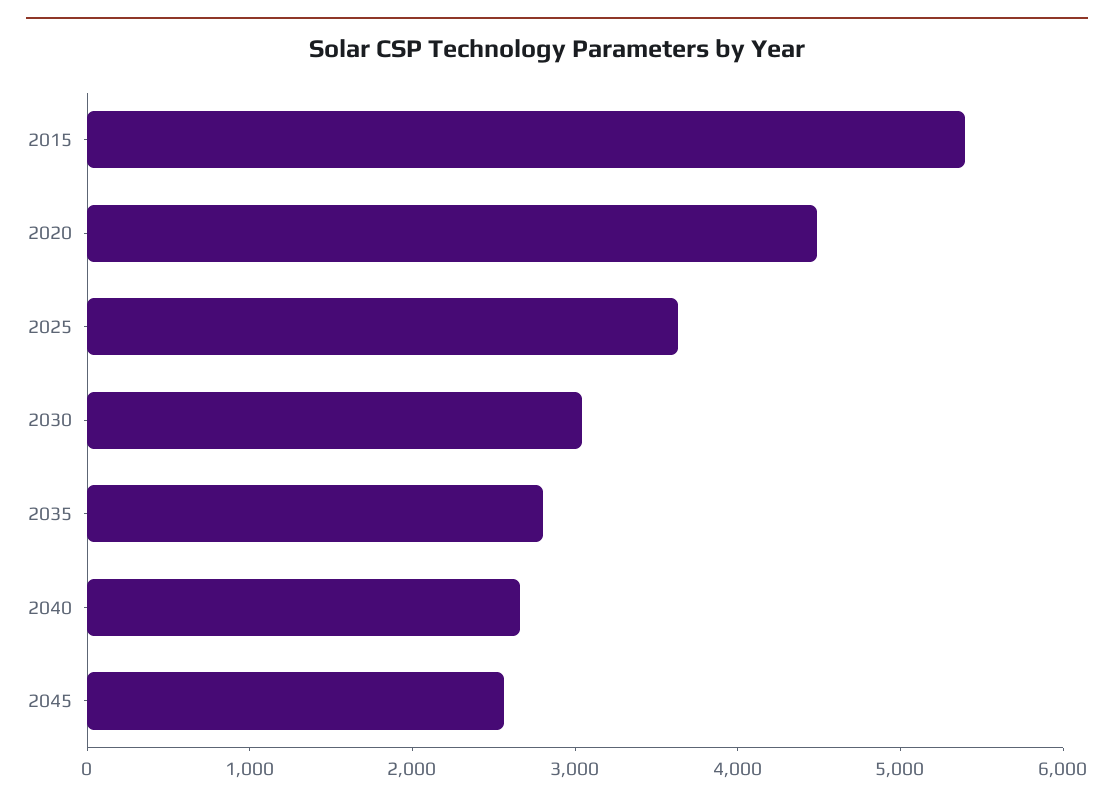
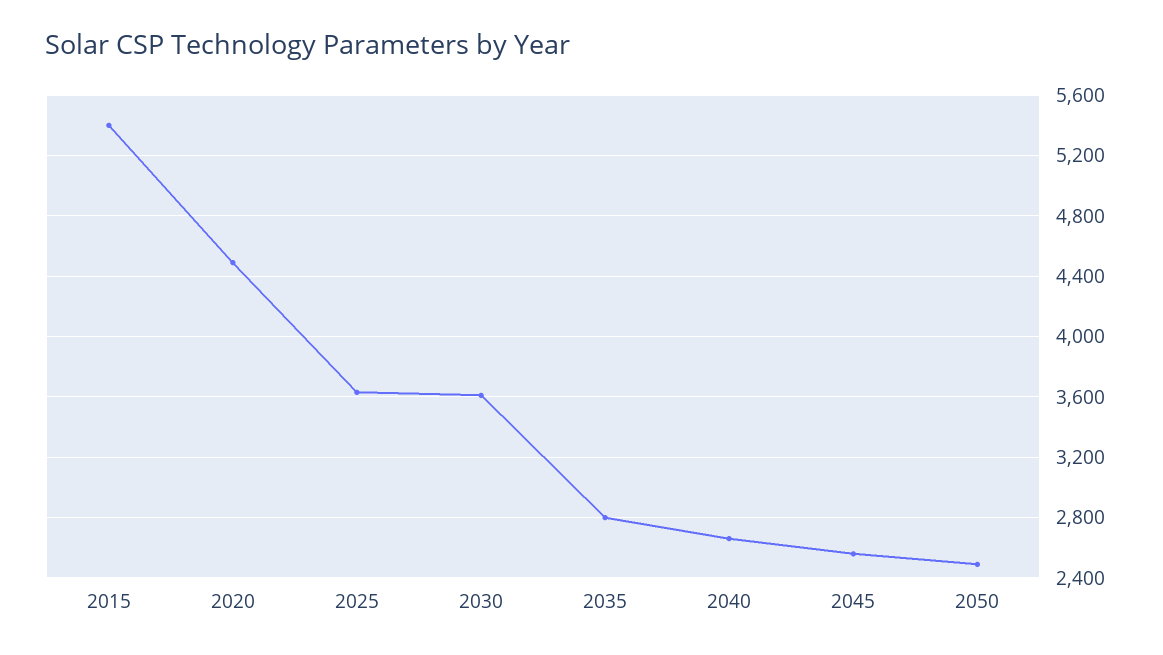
2030: 3000 -> 3600
2050: none -> 2500

